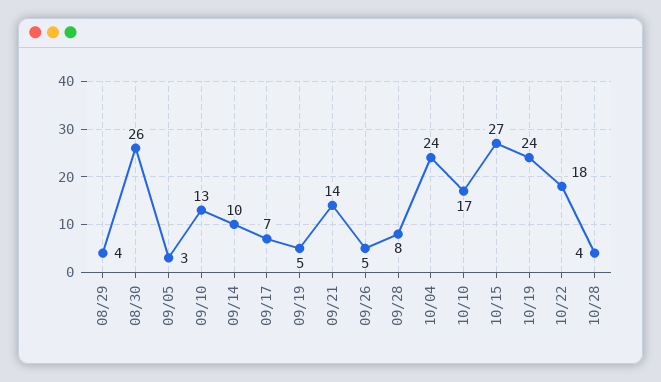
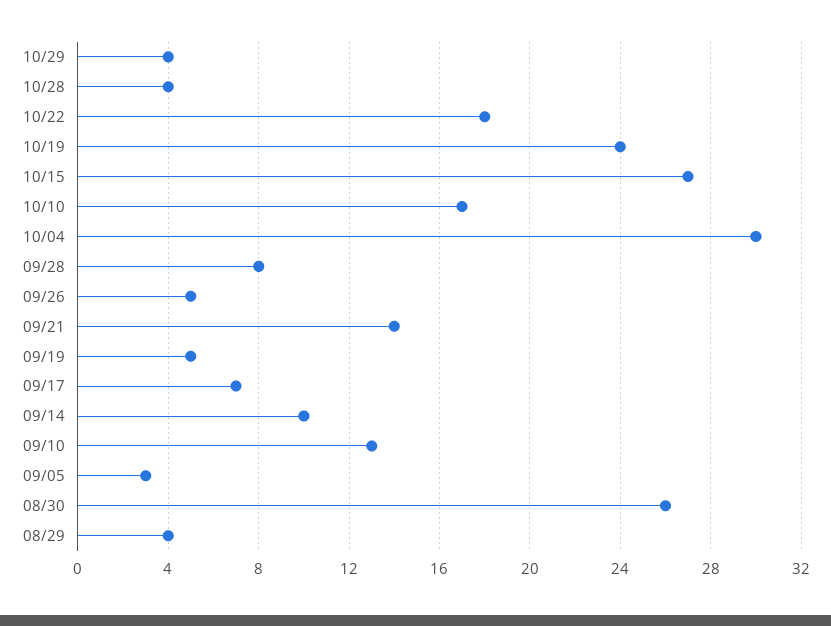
10/04: 24 -> 30
10/29: none -> 4

